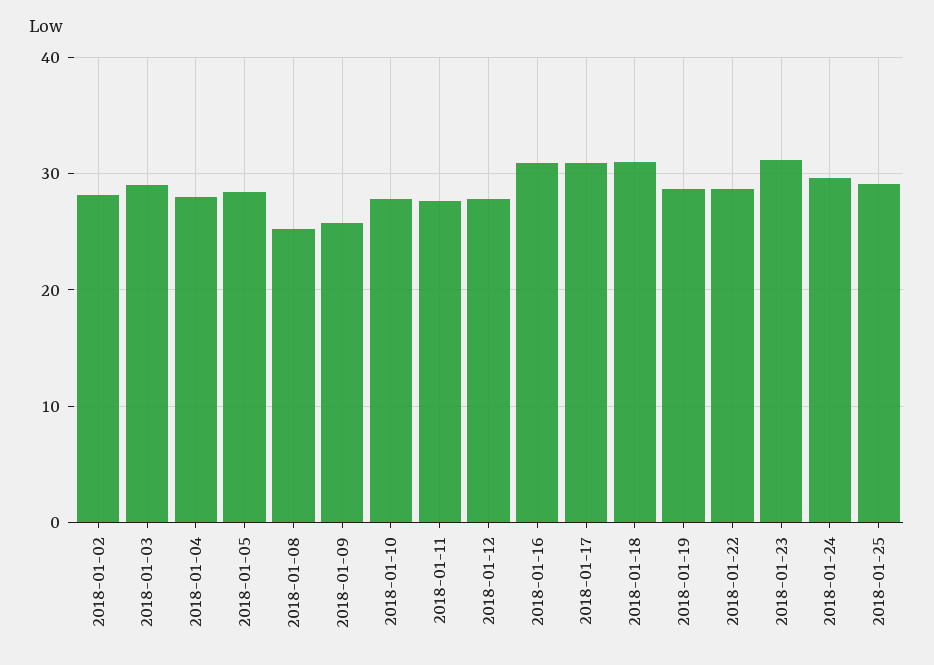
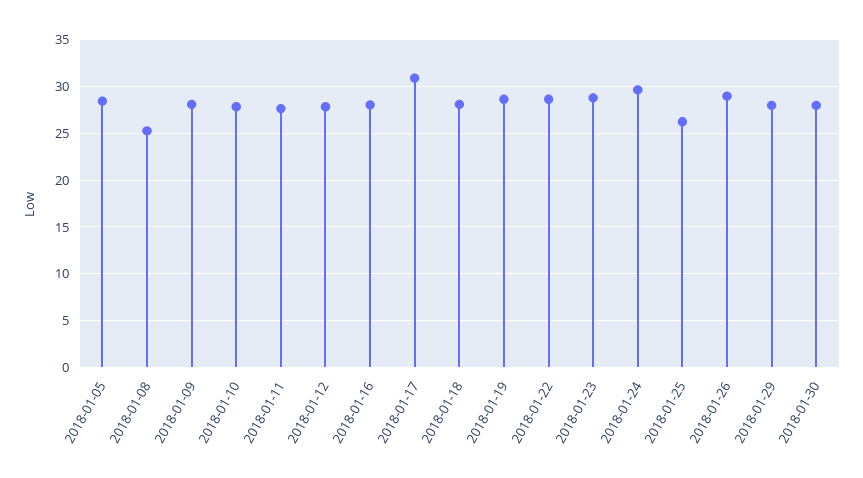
2018-01-02: 28 -> none
2018-01-03: 29 -> none
2018-01-04: 28 -> none
2018-01-09: 26 -> 28
2018-01-16: 31 -> 28
2018-01-18: 31 -> 28
2018-01-23: 31 -> 29
2018-01-25: 29 -> 26
2018-01-26: none -> 29
2018-01-29: none -> 28
2018-01-30: none -> 28

